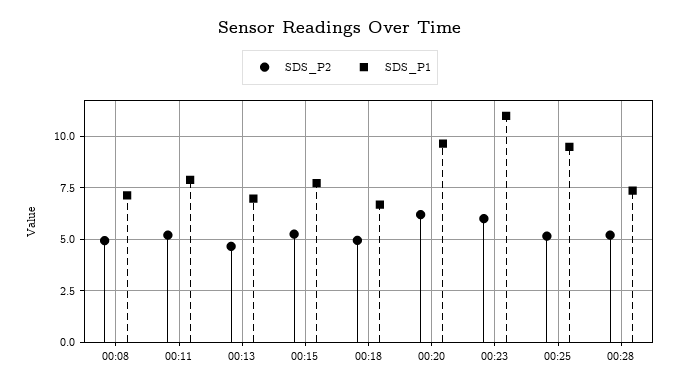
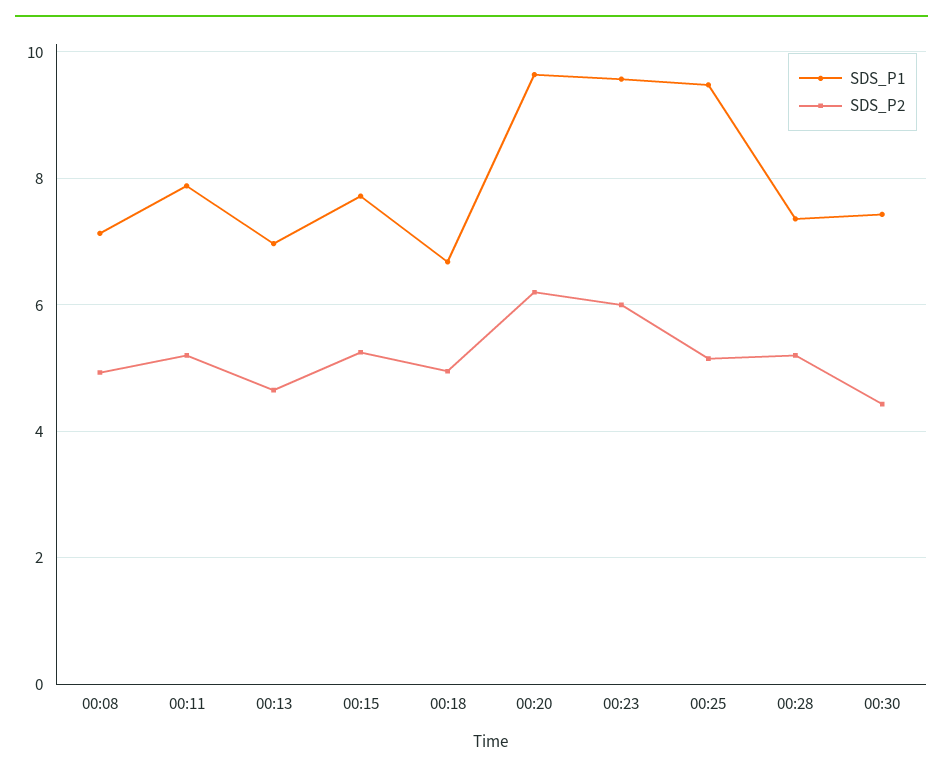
SDS_P1, 00:23: 11 -> 9.6
SDS_P1, 00:30: none -> 7.4
SDS_P2, 00:30: none -> 4.4

